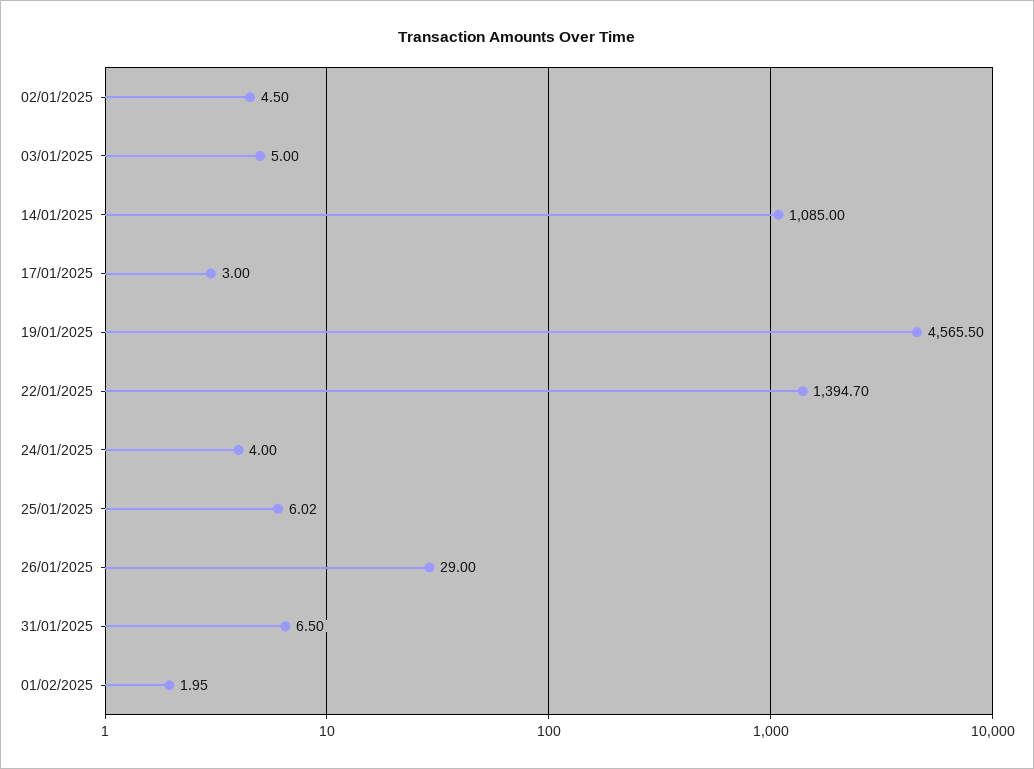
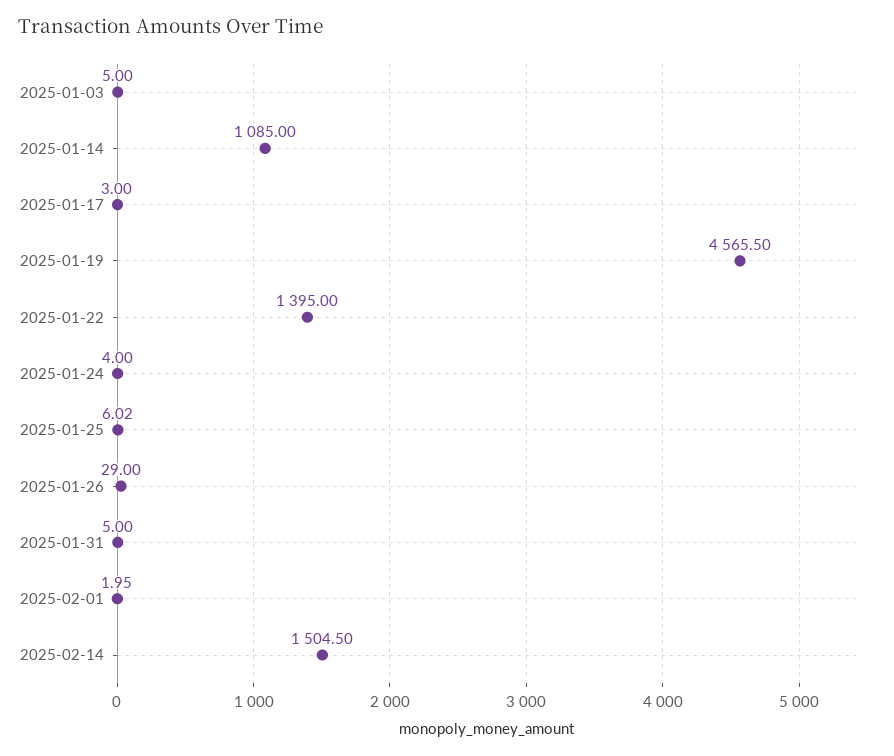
02/01/2025: 4.5 -> none
22/01/2025: 1394.7 -> 1395
31/01/2025: 6.5 -> 5
2025-02-14: none -> 1504.5

